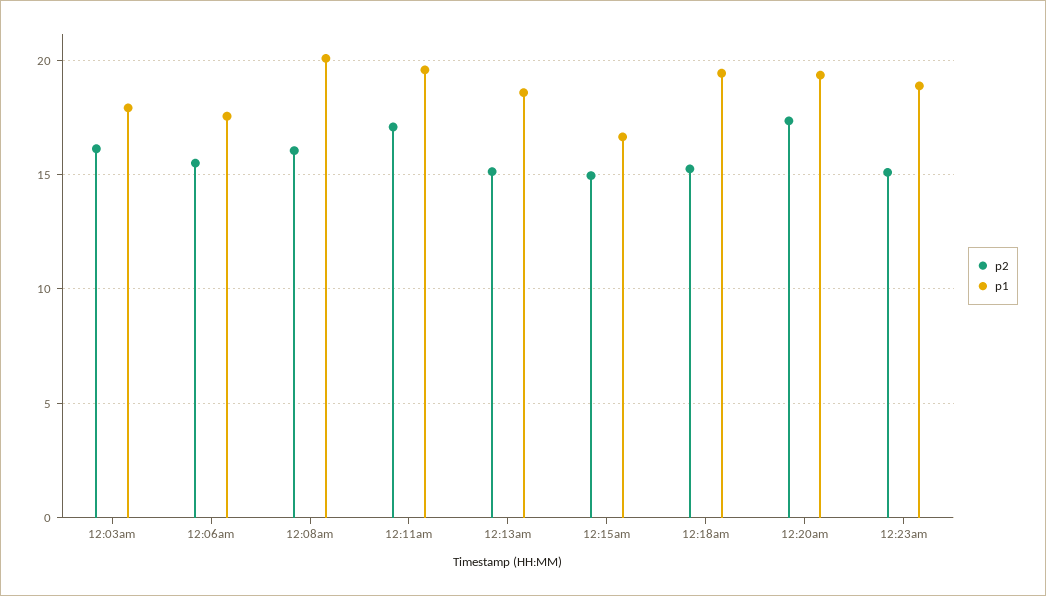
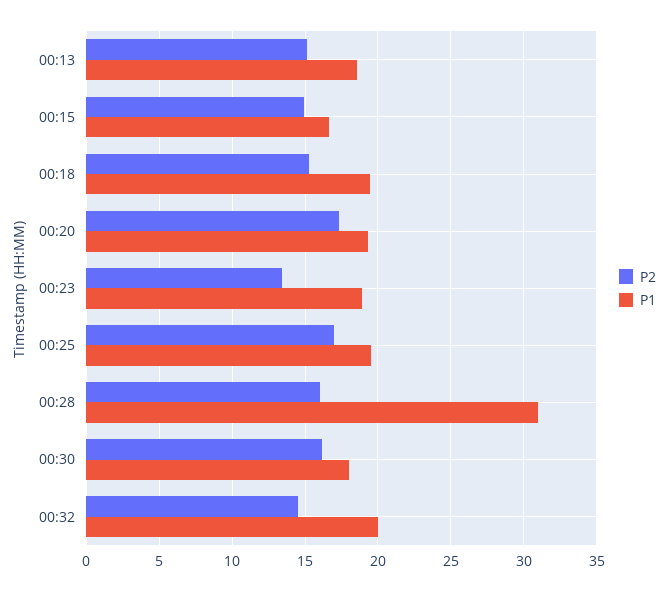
p2, 12:03am: 16 -> none
p1, 12:03am: 18 -> none
p2, 12:06am: 15.5 -> none
p1, 12:06am: 17.5 -> none
p2, 12:08am: 16 -> none
p1, 12:08am: 20 -> none
p2, 12:11am: 17 -> none
p1, 12:11am: 19.5 -> none
p2, 12:23am: 15 -> 13.5
p2, 00:25: none -> 17
p1, 00:25: none -> 19.5
p2, 00:28: none -> 16
p1, 00:28: none -> 31
p2, 00:30: none -> 16
p1, 00:30: none -> 18
p2, 00:32: none -> 14.5
p1, 00:32: none -> 20

